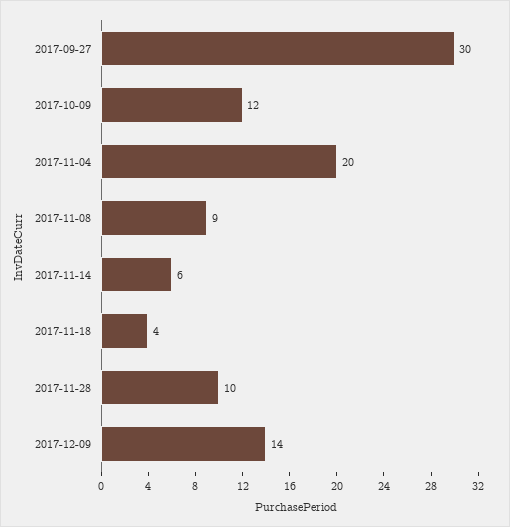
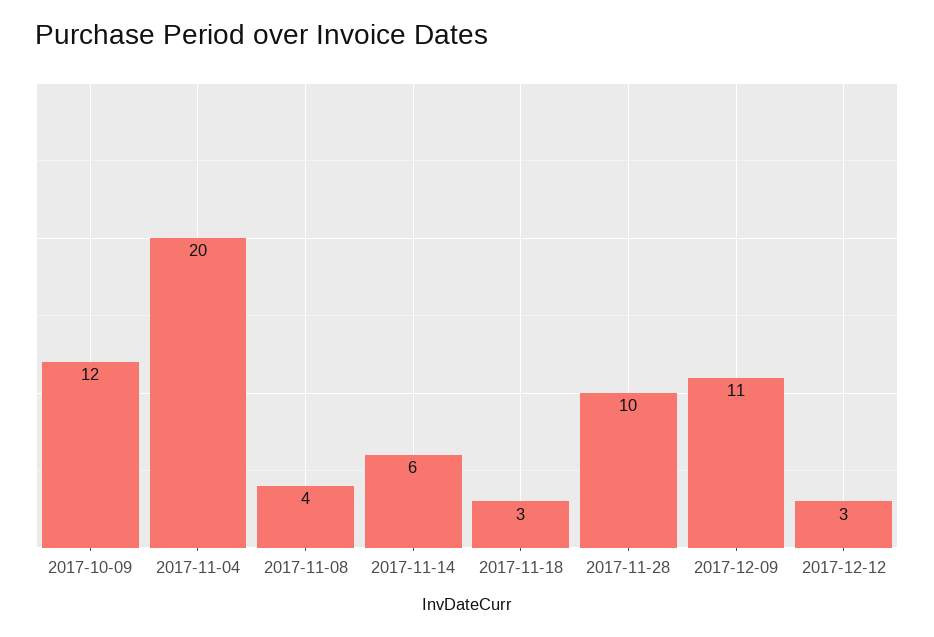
2017-09-27: 30 -> none
2017-11-08: 9 -> 4
2017-11-18: 4 -> 3
2017-12-09: 14 -> 11
2017-12-12: none -> 3

